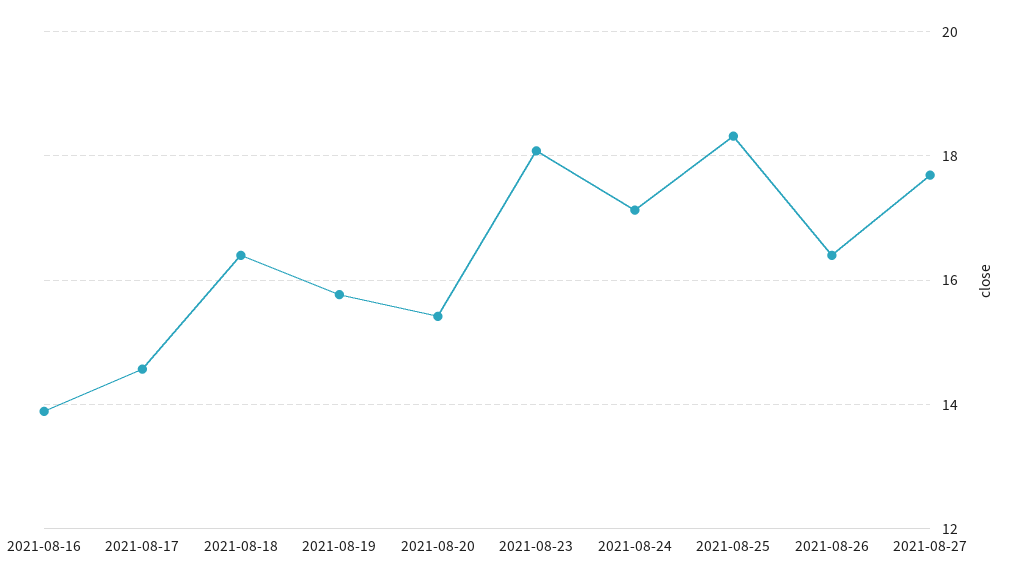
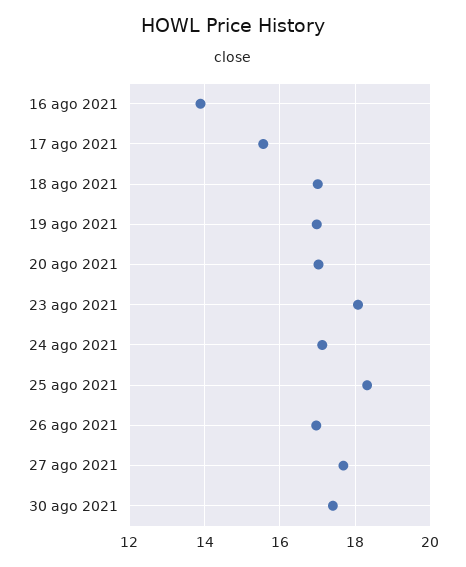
2021-08-17: 14.6 -> 15.6
2021-08-18: 16.4 -> 17
2021-08-19: 15.8 -> 17
2021-08-20: 15.4 -> 17
2021-08-26: 16.4 -> 17
30 ago 2021: none -> 17.4

